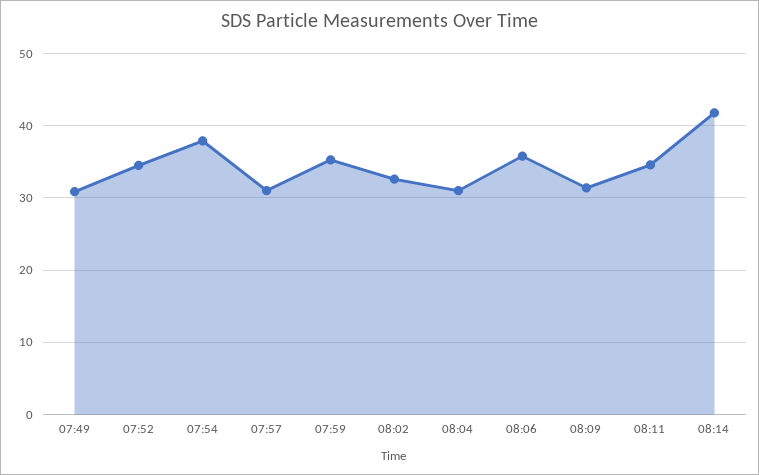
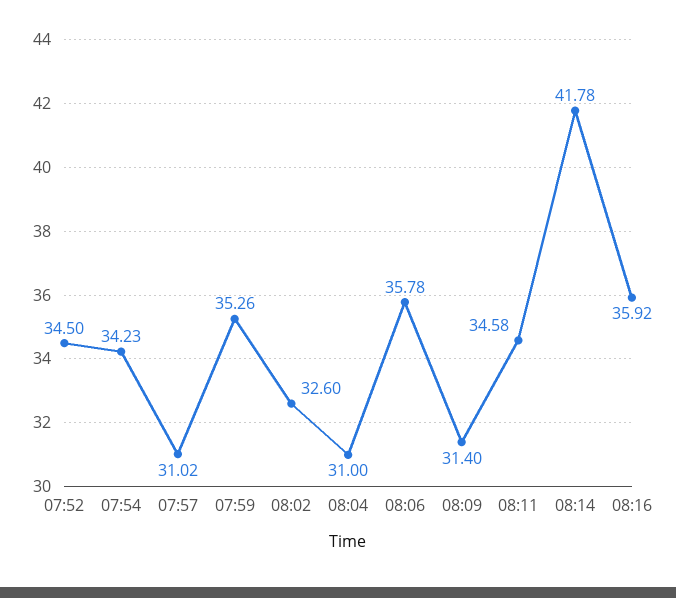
07:49: 31 -> none
07:54: 38 -> 34.23
08:16: none -> 35.92

